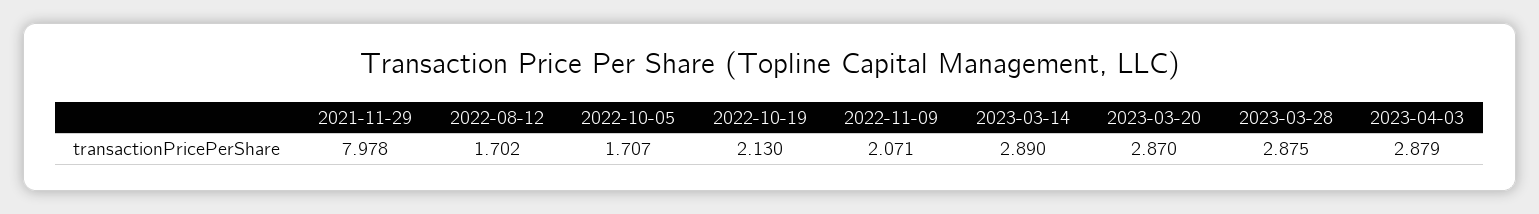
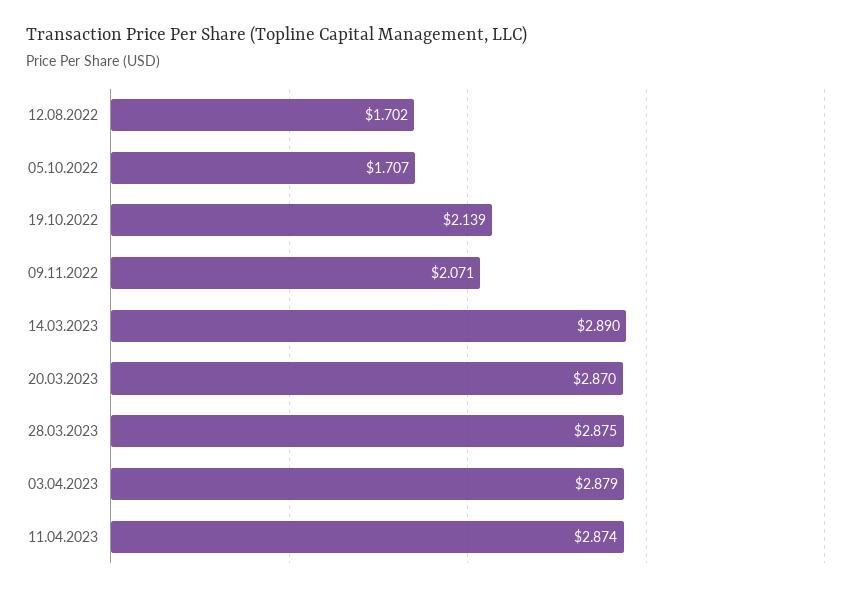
2021-11-29: 7.978 -> none
2022-10-19: 2.13 -> 2.139
11.04.2023: none -> 2.874

